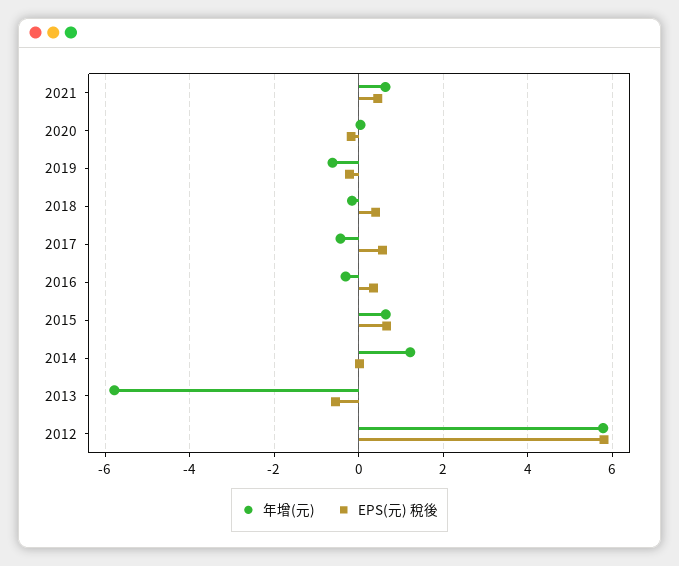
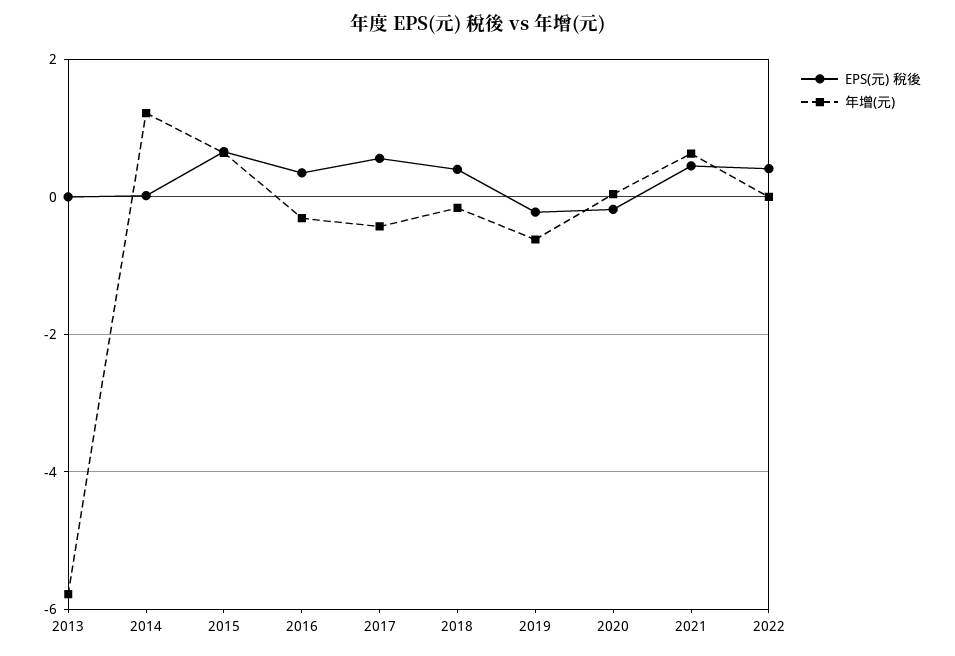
EPS(元) 稅後, 2013: -0.6 -> 0
年增(元), 2012: 5.8 -> none
EPS(元) 稅後, 2012: 5.8 -> none
EPS(元) 稅後, 2022: none -> 0.4
年增(元), 2022: none -> 0

